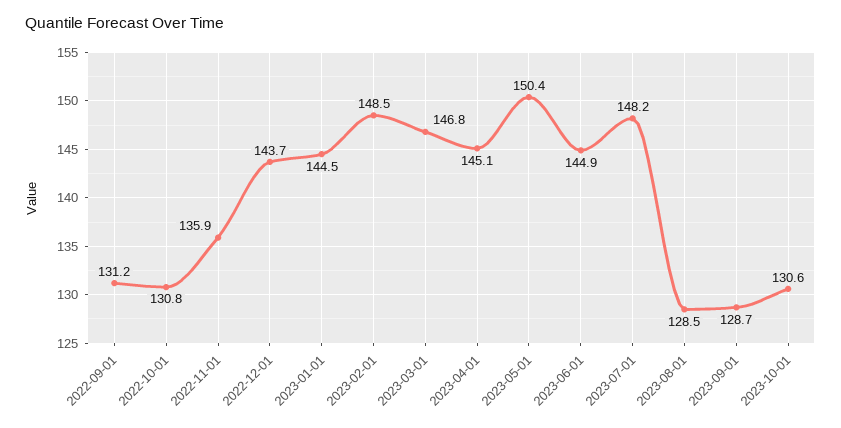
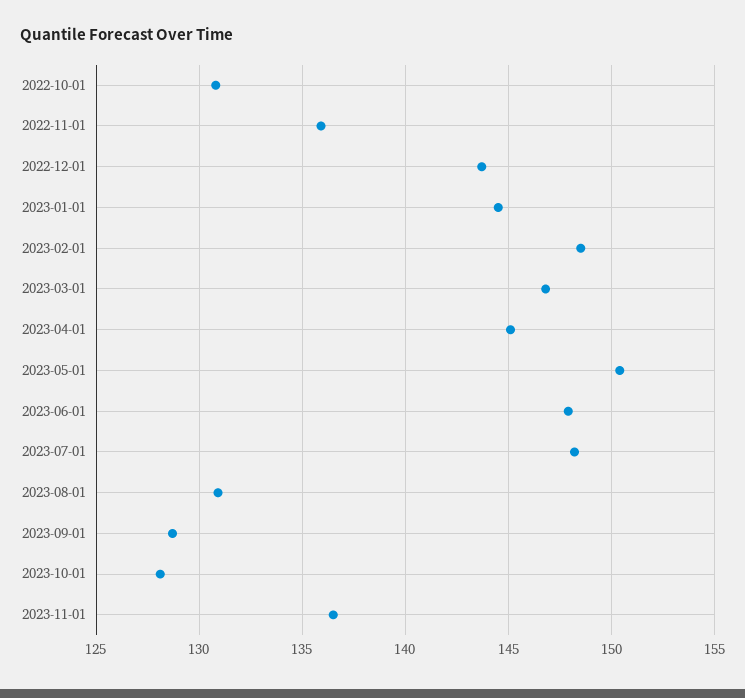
2022-09-01: 131.2 -> none
2023-06-01: 144.9 -> 148
2023-08-01: 128.5 -> 131
2023-10-01: 130.6 -> 128
2023-11-01: none -> 136.5

